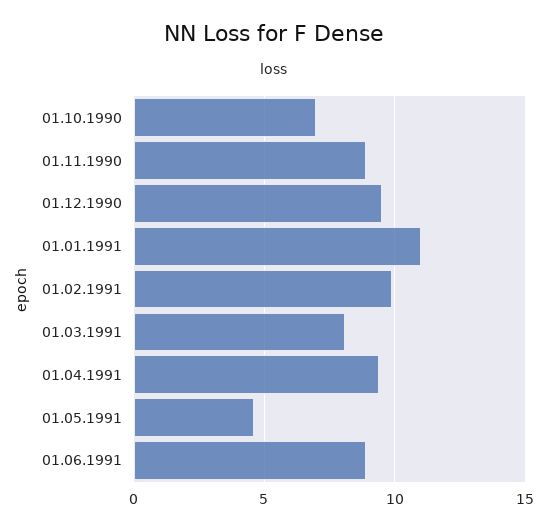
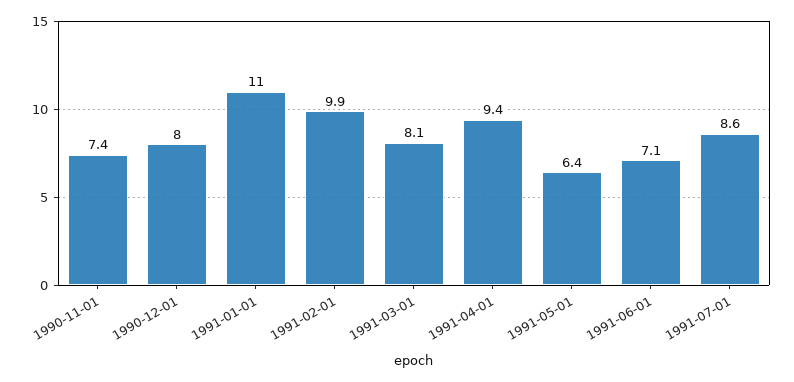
01.10.1990: 7 -> none
01.11.1990: 9 -> 7.4
01.12.1990: 9.5 -> 8
01.05.1991: 4.5 -> 6.4
01.06.1991: 9 -> 7.1
1991-07-01: none -> 8.6

